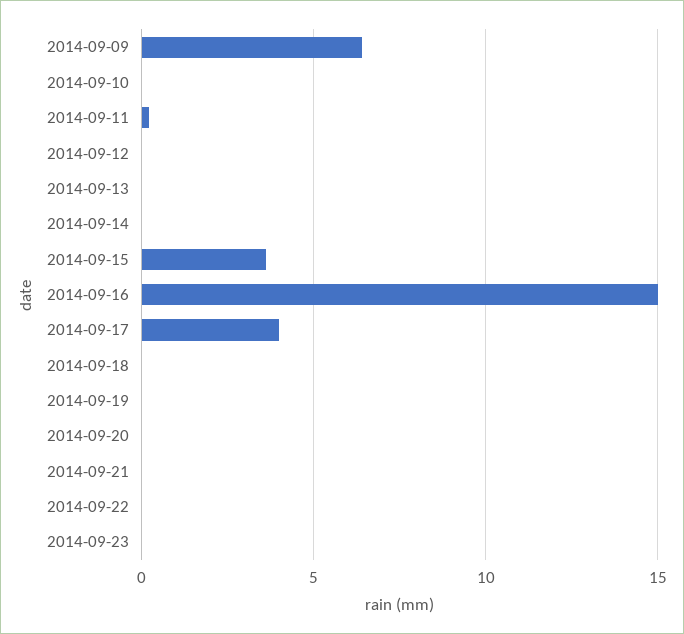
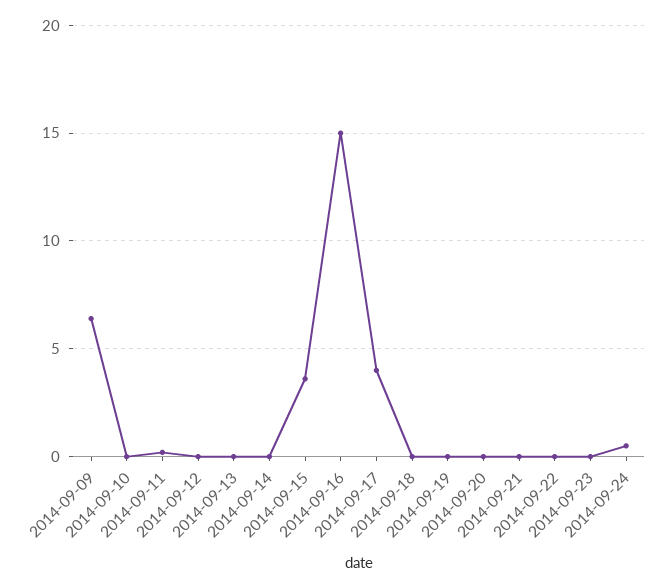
2014-09-24: none -> 0.5

